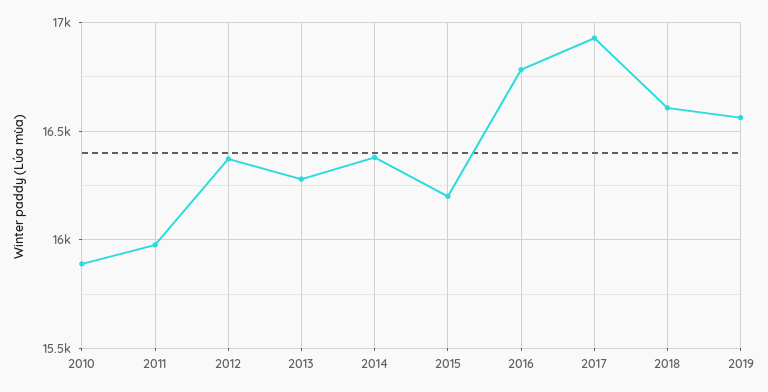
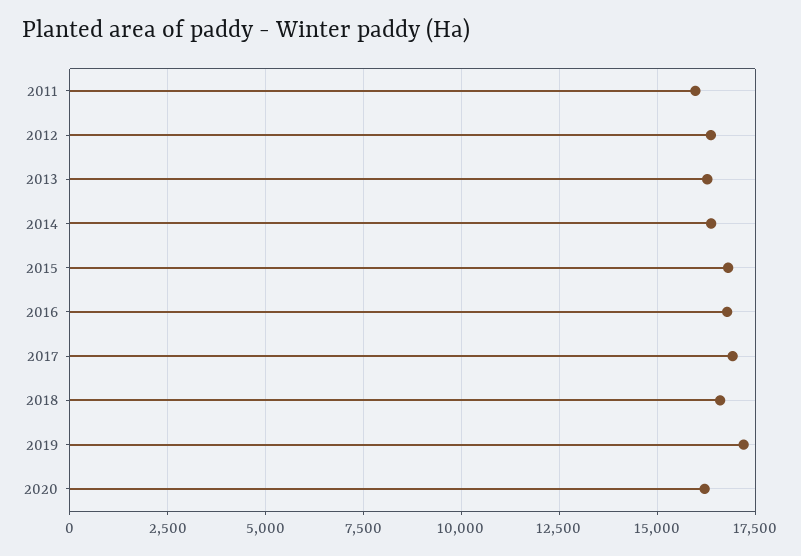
2010: 15900 -> none
2015: 16200 -> 16750
2019: 16550 -> 17250
2020: none -> 16250

